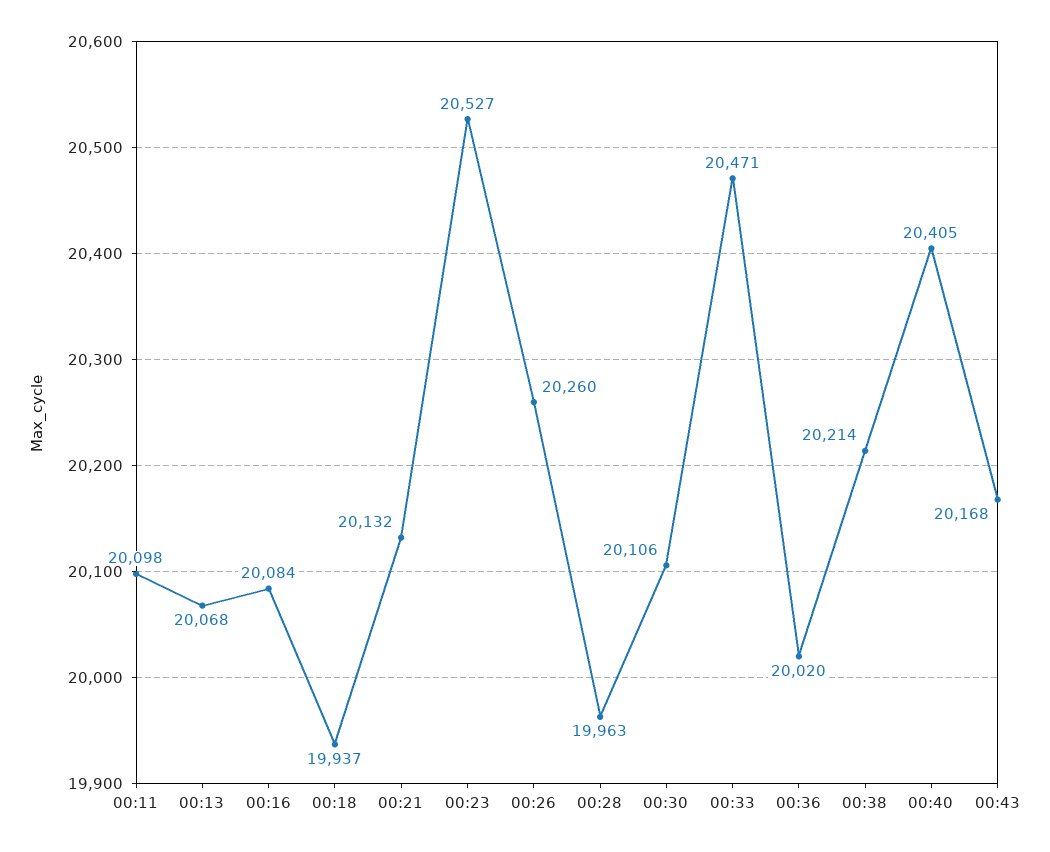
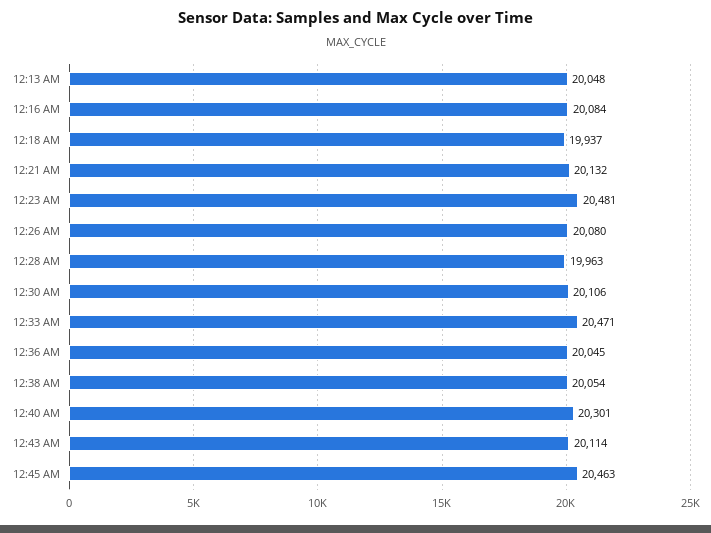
00:11: 20098 -> none
00:13: 20068 -> 20048
00:23: 20527 -> 20481
00:26: 20260 -> 20080
00:36: 20020 -> 20045
00:38: 20214 -> 20054
00:40: 20405 -> 20301
00:43: 20168 -> 20114
12:45 AM: none -> 20463

